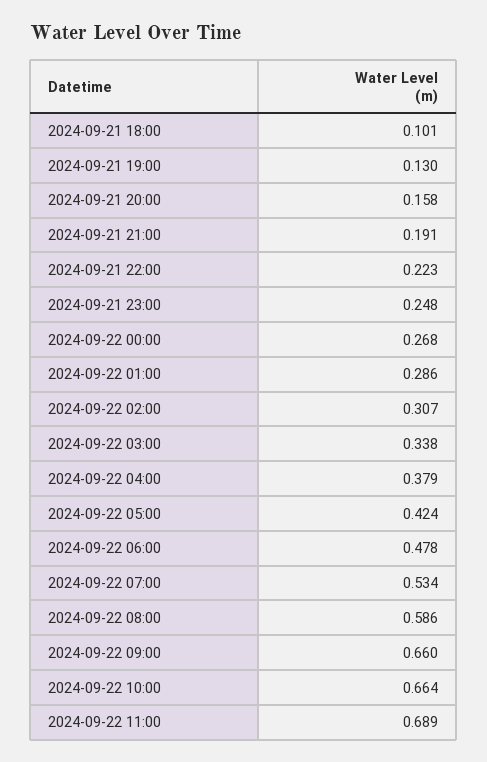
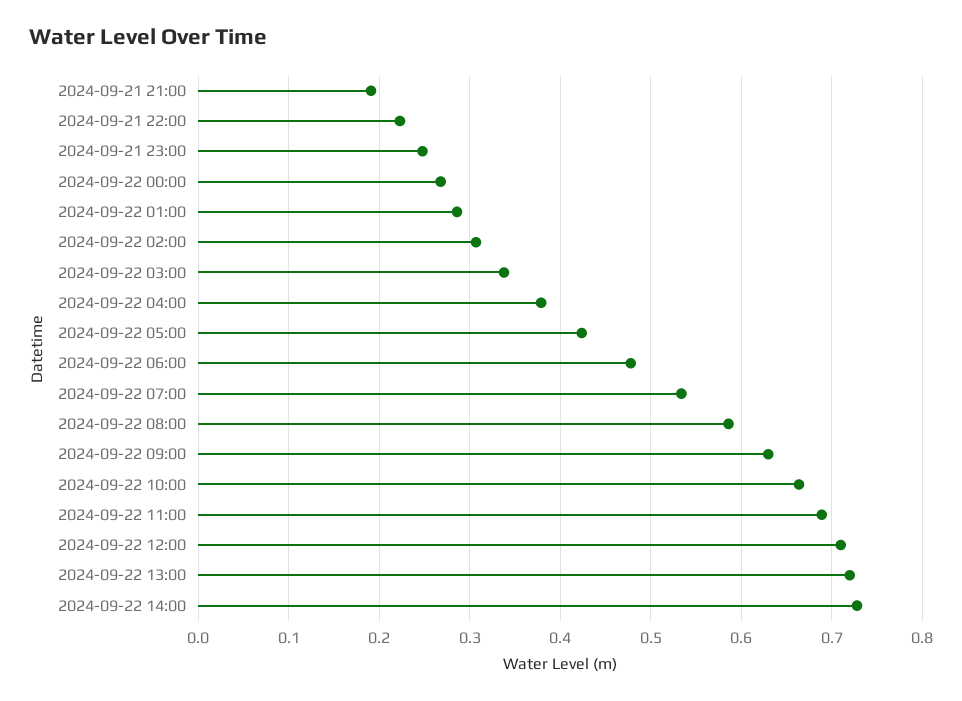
2024-09-21 18:00: 0.101 -> none
2024-09-21 19:00: 0.13 -> none
2024-09-21 20:00: 0.158 -> none
2024-09-22 09:00: 0.66 -> 0.63
2024-09-22 12:00: none -> 0.71
2024-09-22 13:00: none -> 0.72
2024-09-22 14:00: none -> 0.73

